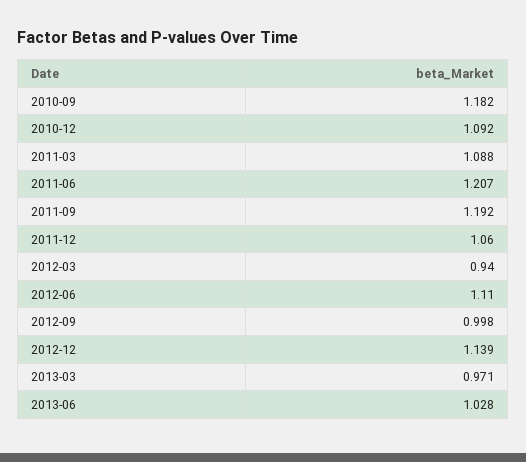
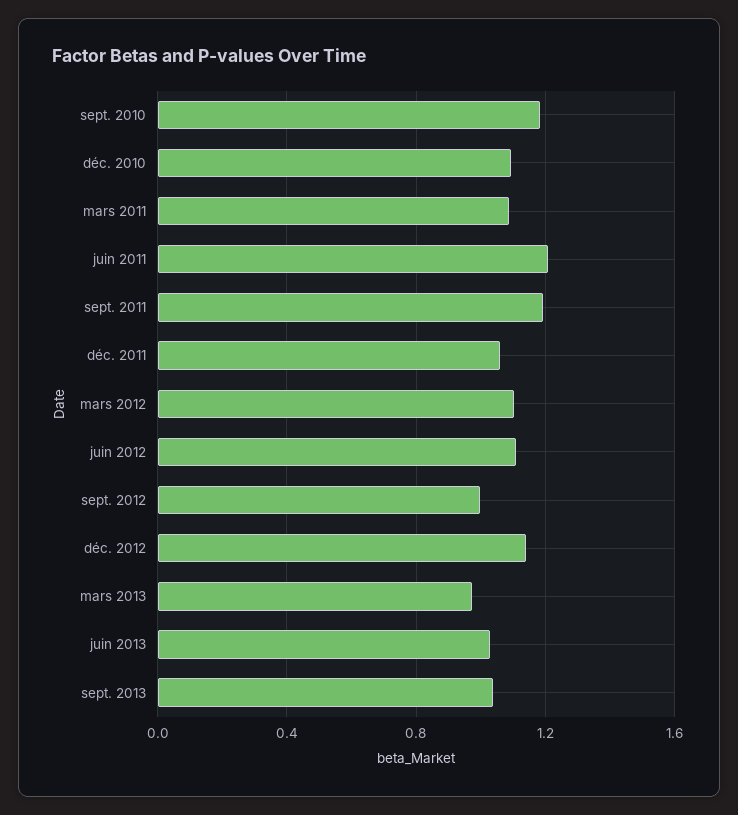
2012-03: 0.94 -> 1.1
sept. 2013: none -> 1.05

